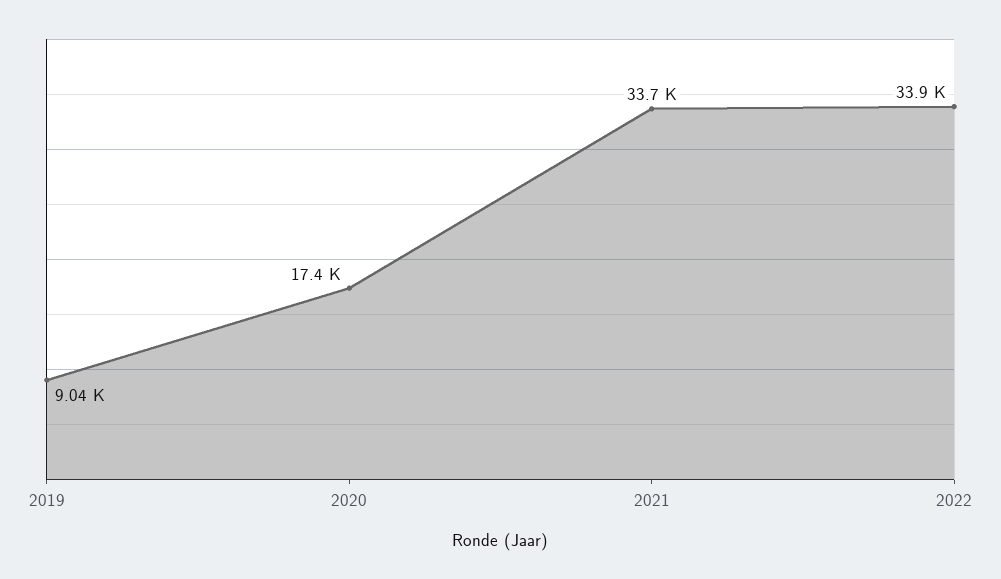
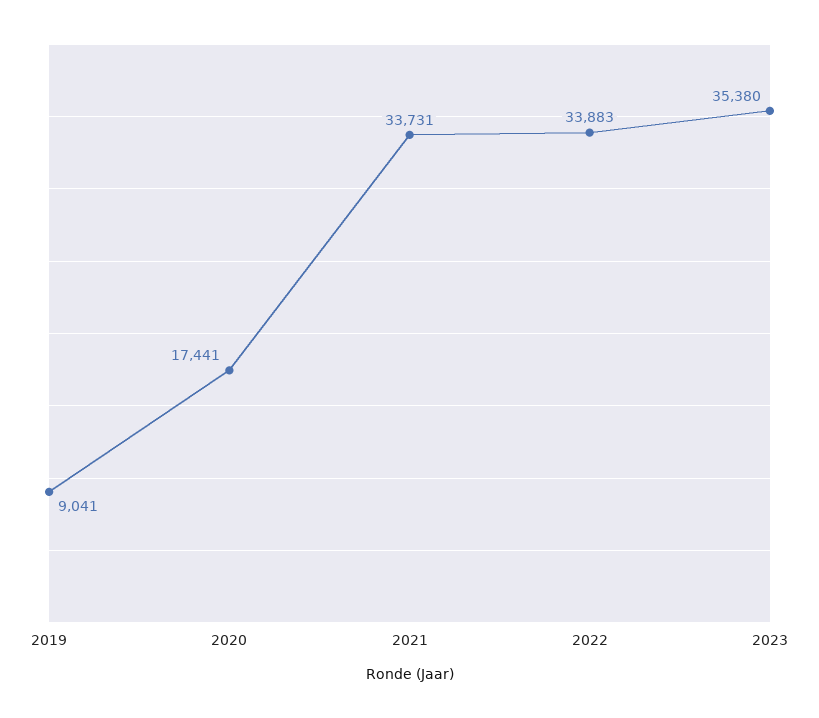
2023: none -> 35380

